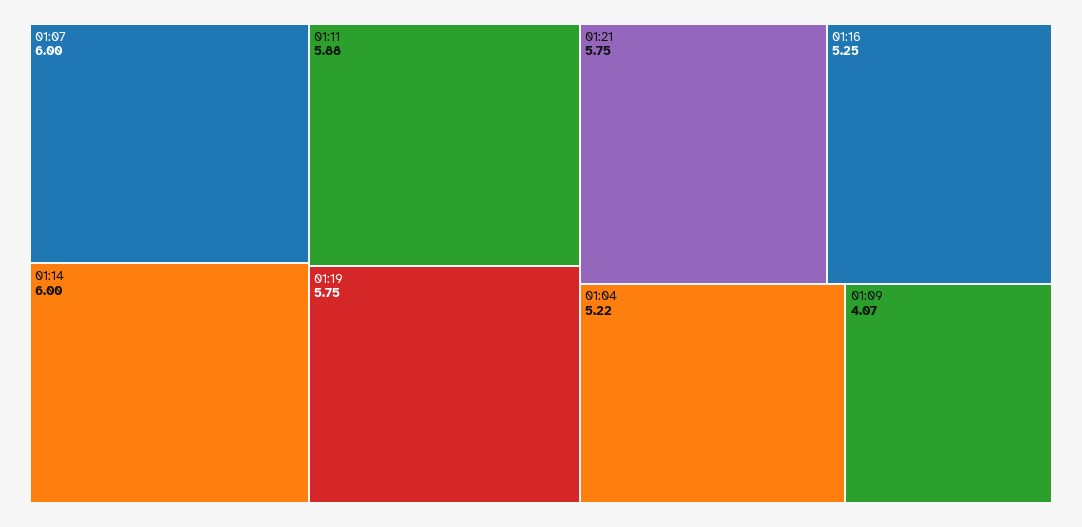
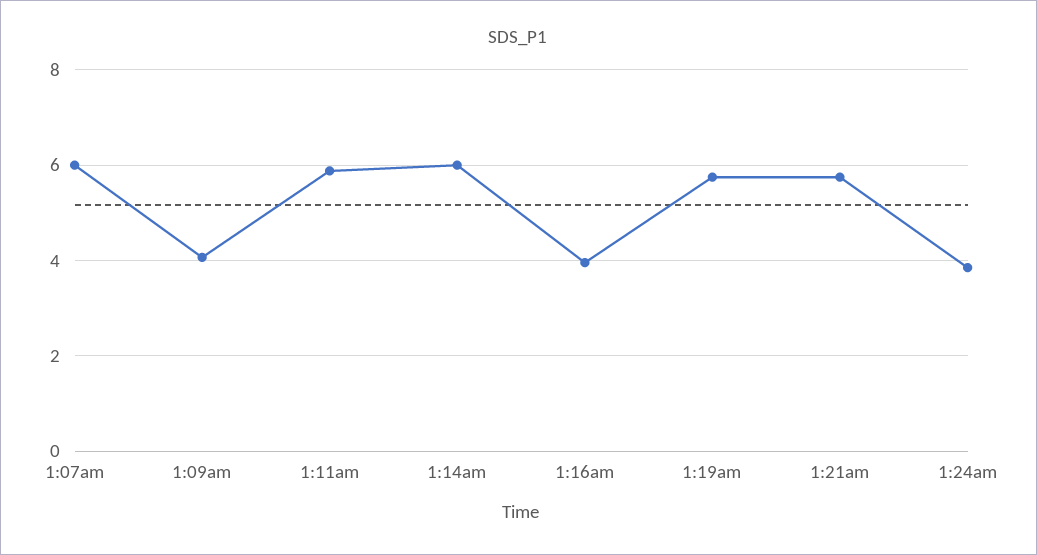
01:16: 5.25 -> 4
01:04: 5.22 -> none
1:24am: none -> 3.8

